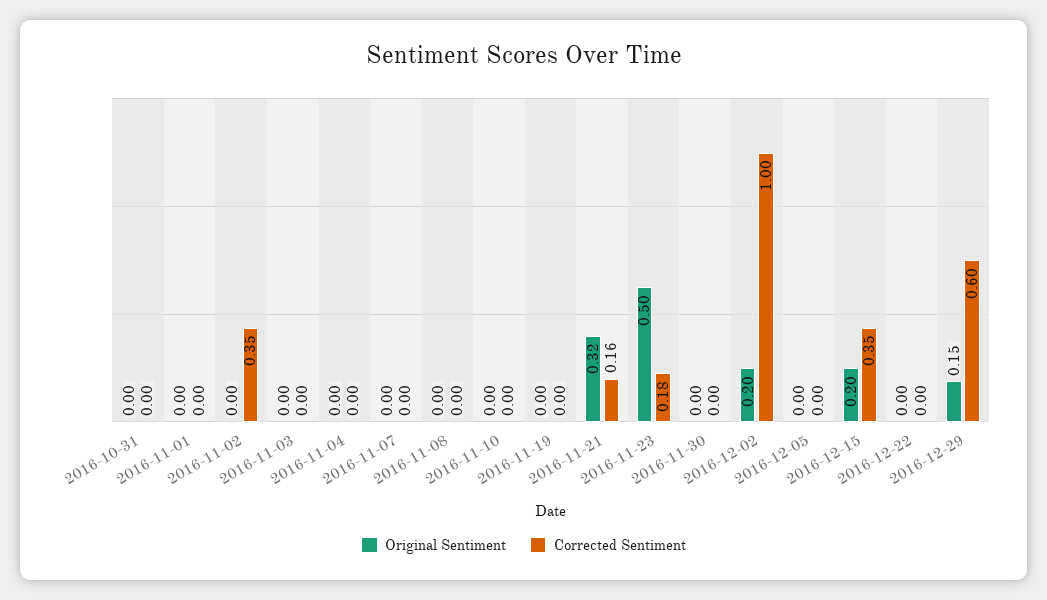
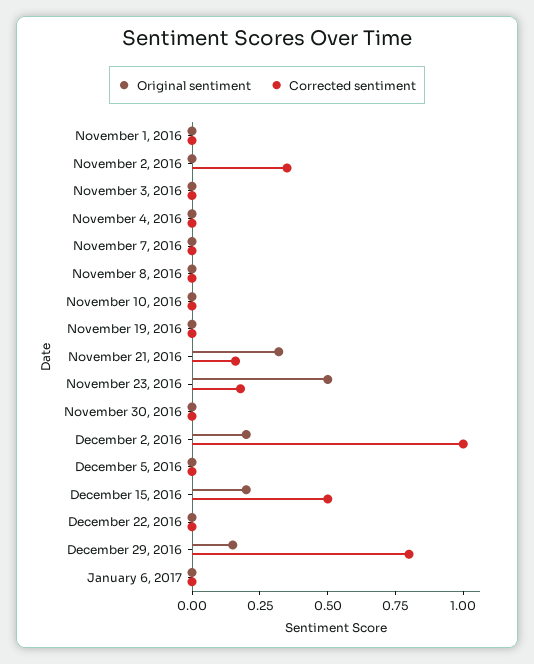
Original Sentiment, 2016-10-31: 0 -> none
Corrected Sentiment, 2016-10-31: 0 -> none
Corrected Sentiment, 2016-12-15: 0.35 -> 0.5
Corrected Sentiment, 2016-12-29: 0.6 -> 0.8
Original Sentiment, January 6, 2017: none -> 0
Corrected Sentiment, January 6, 2017: none -> 0

